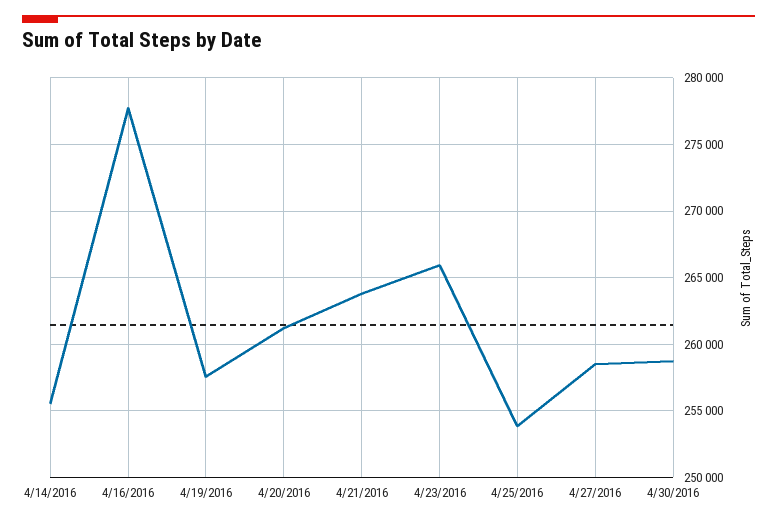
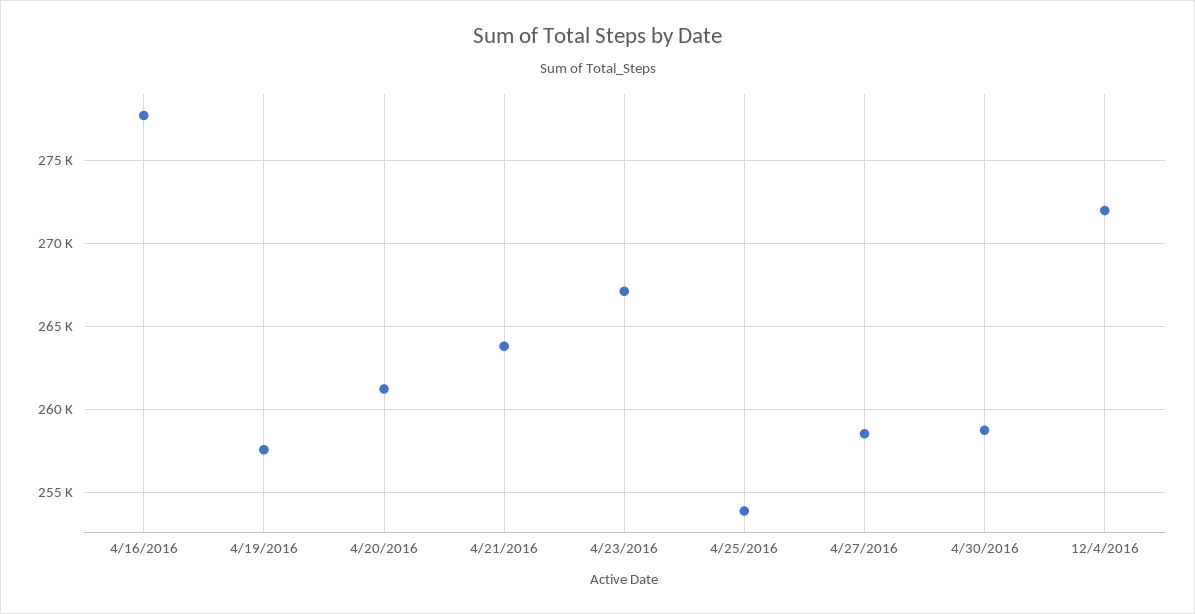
4/14/2016: 255500 -> none
4/23/2016: 266000 -> 267000
12/4/2016: none -> 272000

